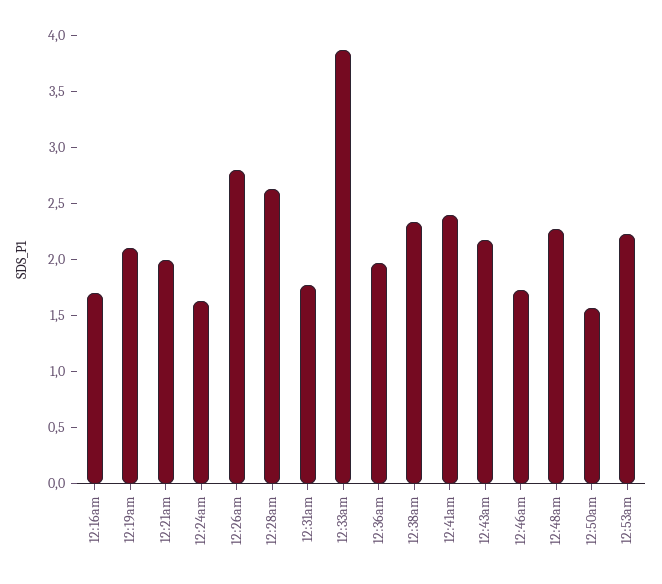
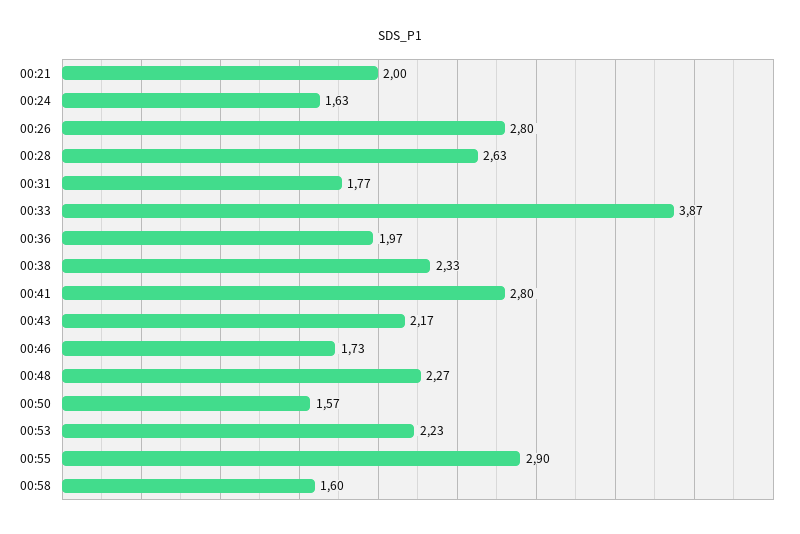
12:16am: 1.7 -> none
12:19am: 2.1 -> none
12:41am: 2.4 -> 2.8
00:55: none -> 2.9
00:58: none -> 1.6

